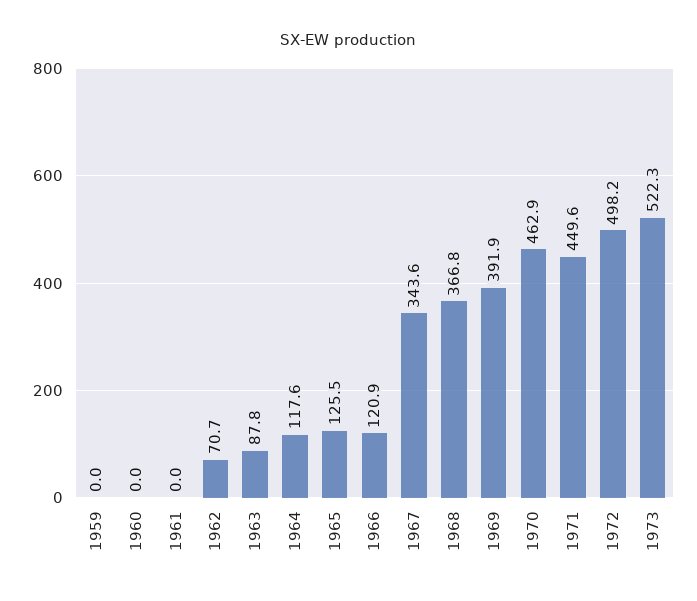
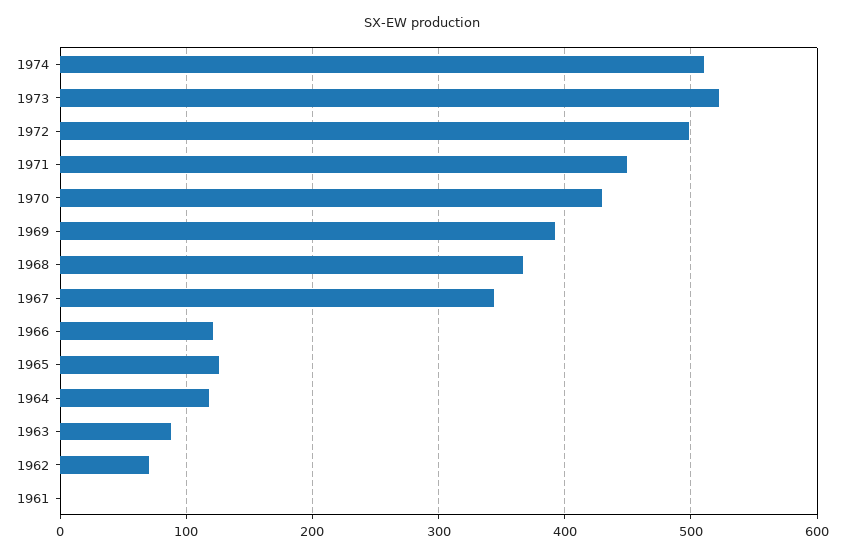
1959: 0 -> none
1960: 0 -> none
1970: 462.9 -> 430
1974: none -> 510

